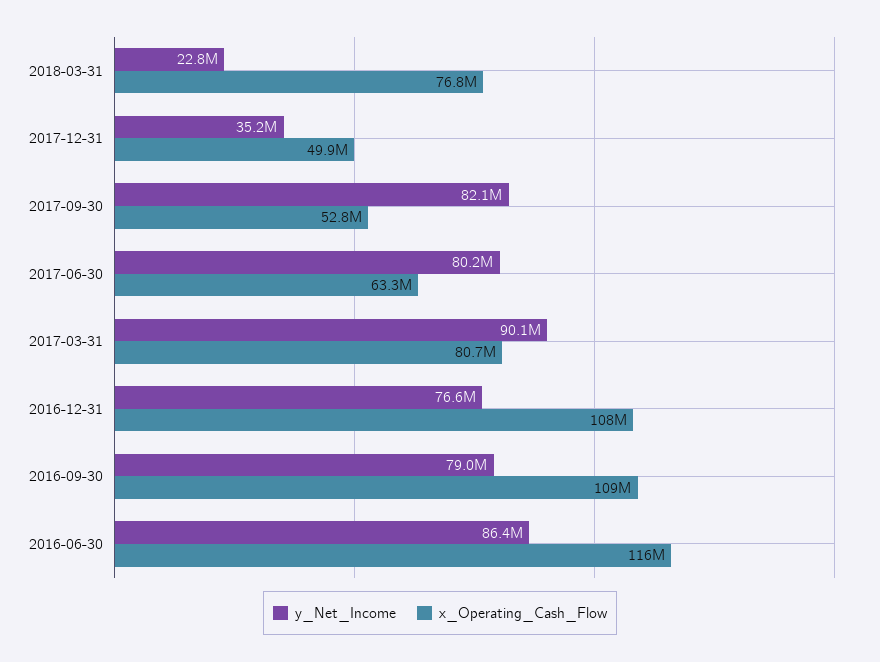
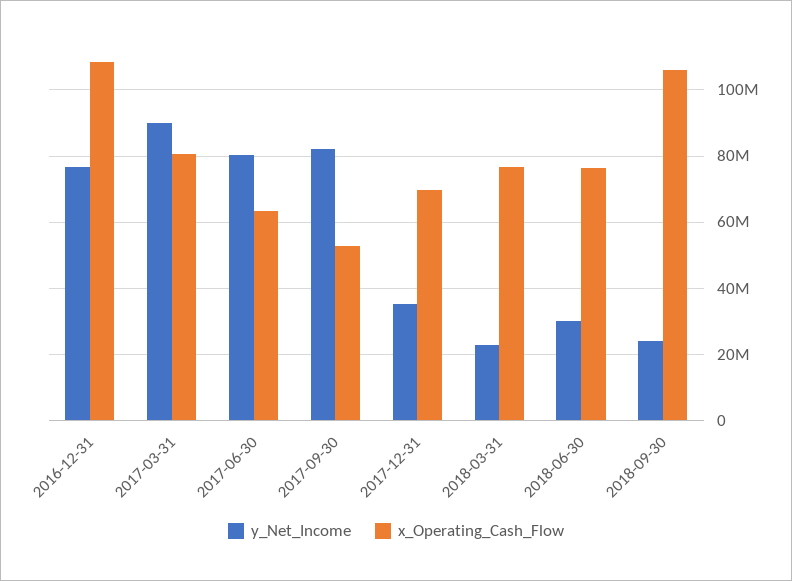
x_Operating_Cash_Flow, 2017-12-31: 49900000 -> 70000000
y_Net_Income, 2016-09-30: 79000000 -> none
x_Operating_Cash_Flow, 2016-09-30: 109000000 -> none
y_Net_Income, 2016-06-30: 86400000 -> none
x_Operating_Cash_Flow, 2016-06-30: 116000000 -> none
y_Net_Income, 2018-06-30: none -> 30000000
x_Operating_Cash_Flow, 2018-06-30: none -> 76000000
y_Net_Income, 2018-09-30: none -> 24000000
x_Operating_Cash_Flow, 2018-09-30: none -> 106000000

